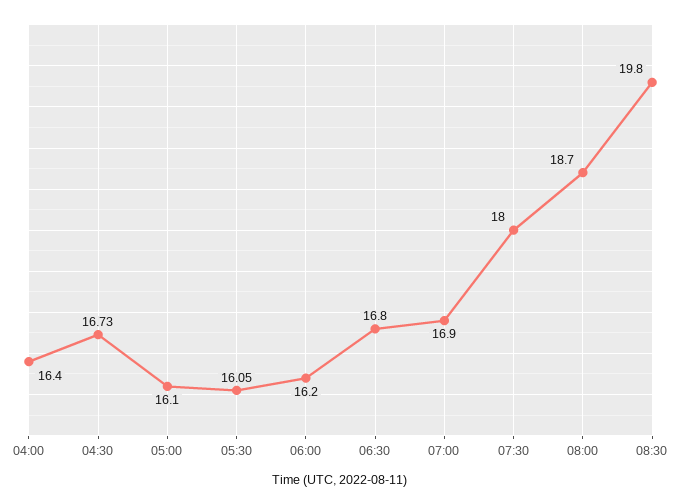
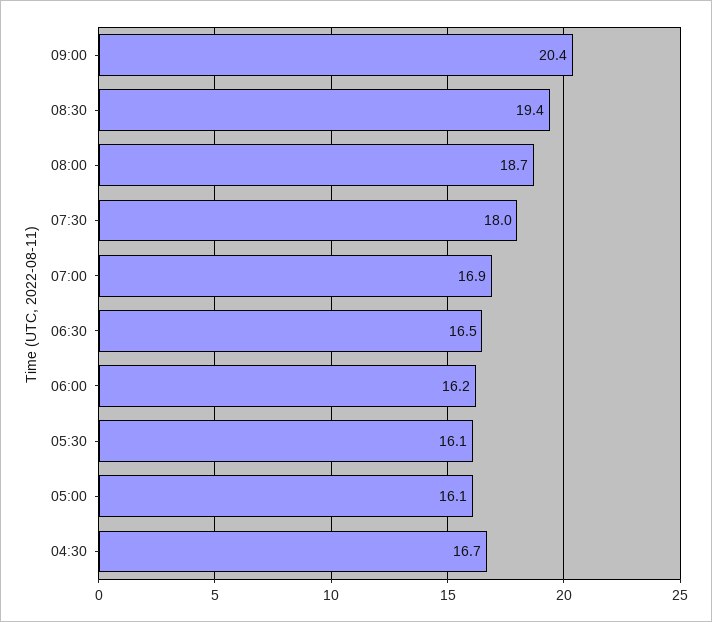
04:00: 16.4 -> none
06:30: 16.8 -> 16.5
08:30: 19.8 -> 19.4
09:00: none -> 20.4

